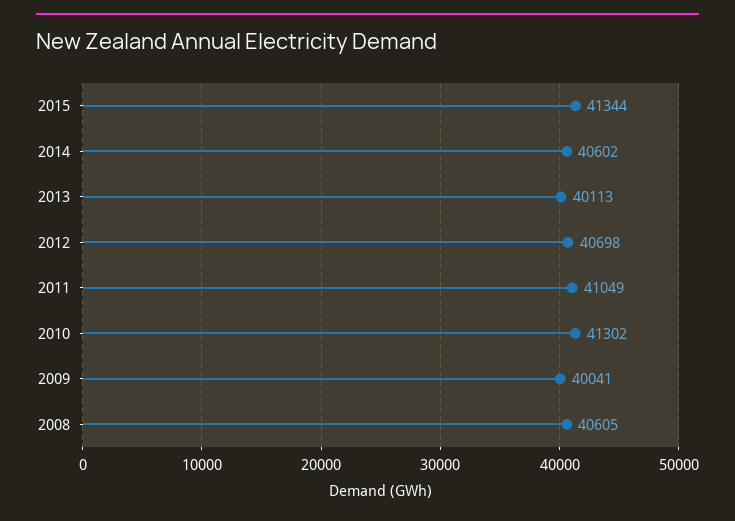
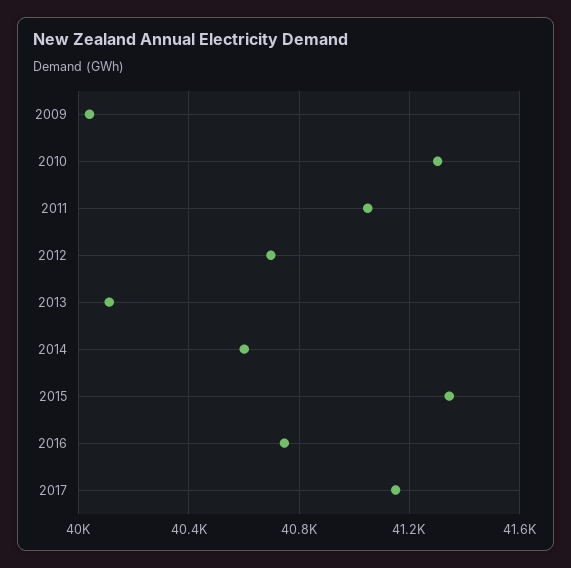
2008: 40605 -> none
2016: none -> 40750
2017: none -> 41150

